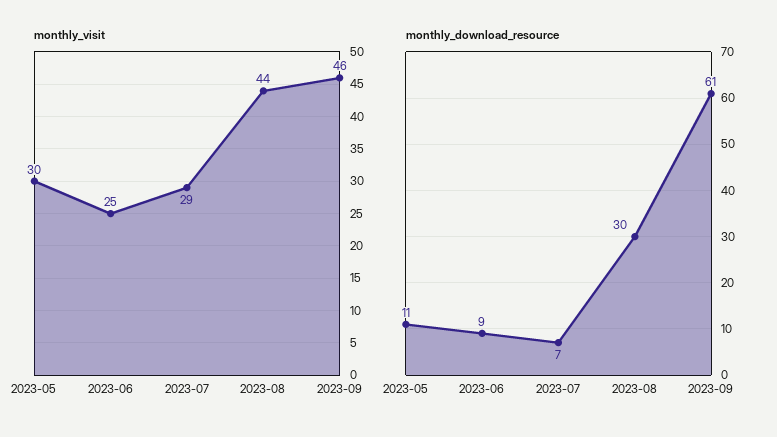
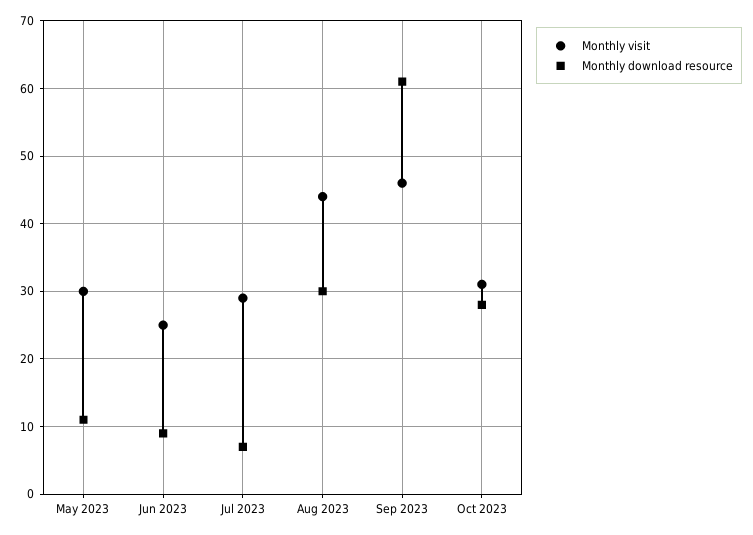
monthly_visit, Oct 2023: none -> 31
monthly_download_resource, Oct 2023: none -> 28

